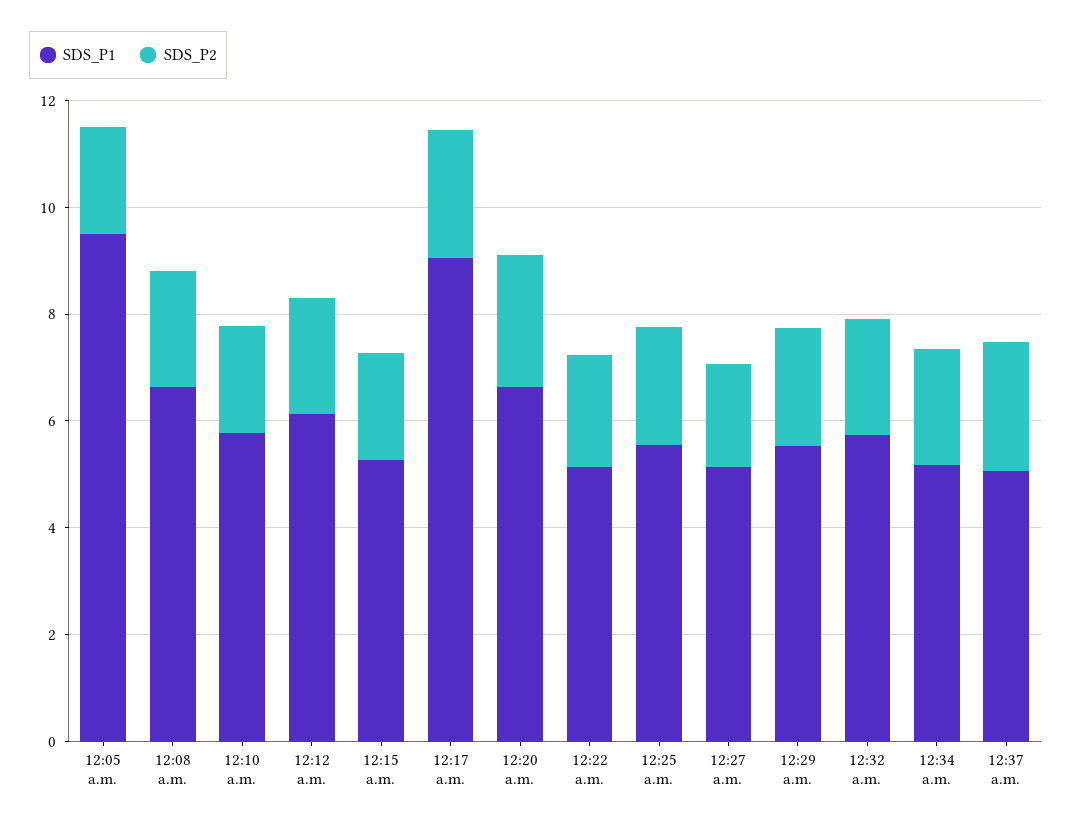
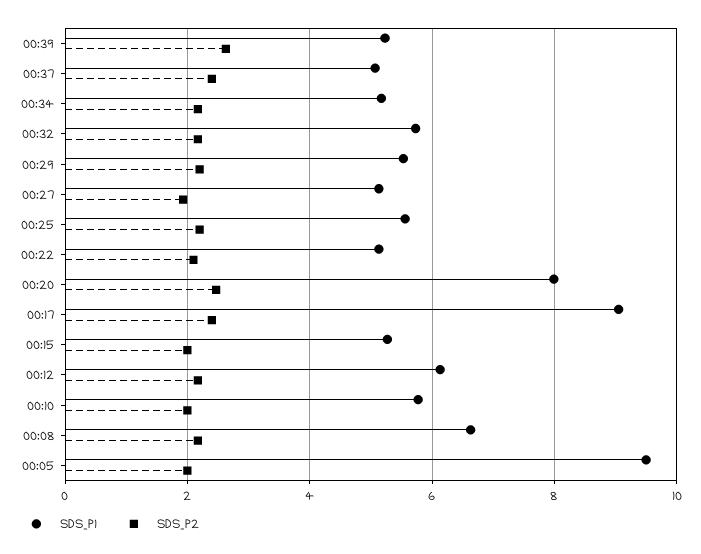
SDS_P1, 12:20 a.m.: 6.5 -> 8
SDS_P1, 00:39: none -> 5.2
SDS_P2, 00:39: none -> 2.6

